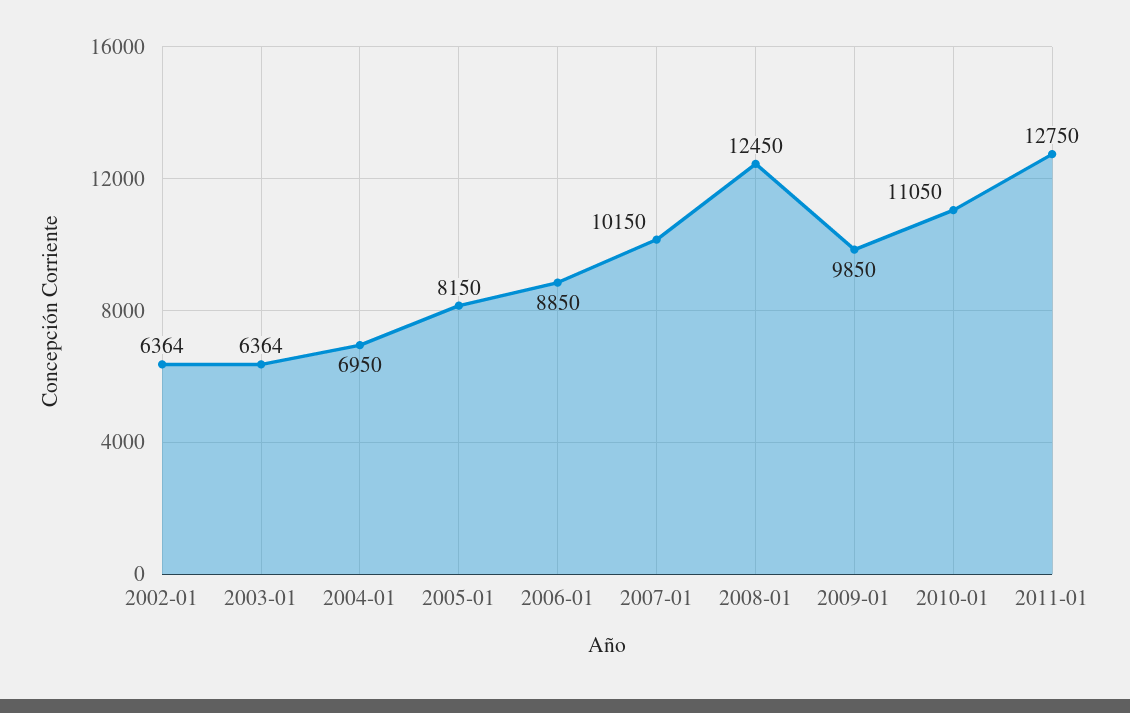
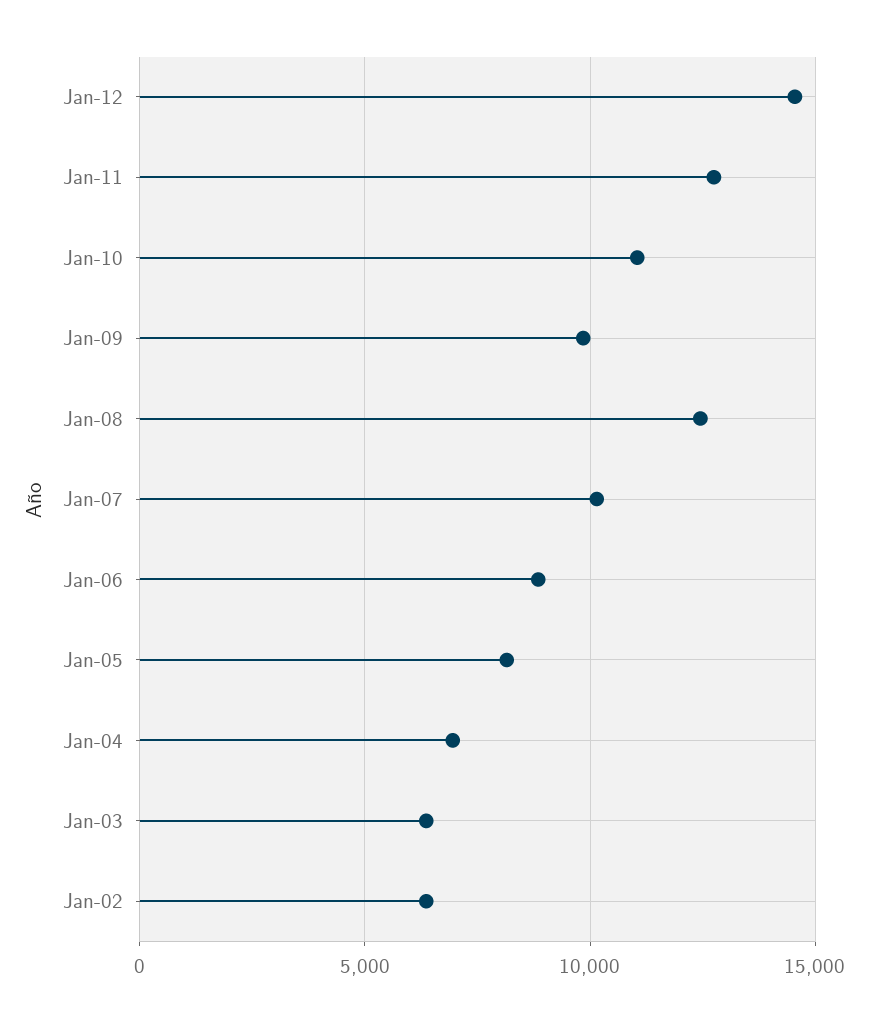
Jan-12: none -> 14500

